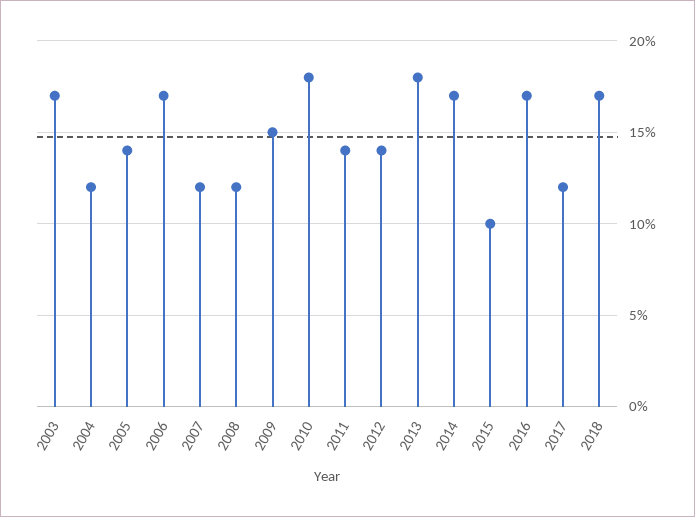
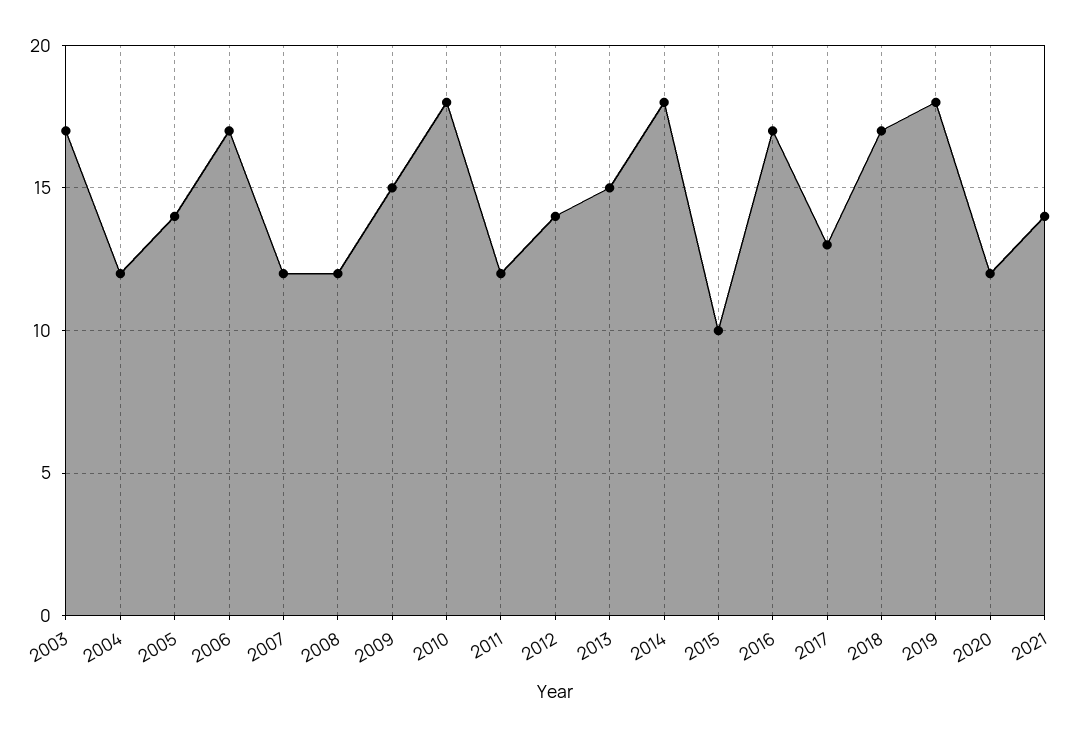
2011: 14 -> 12
2013: 18 -> 15
2014: 17 -> 18
2017: 12 -> 13
2019: none -> 18
2020: none -> 12
2021: none -> 14

